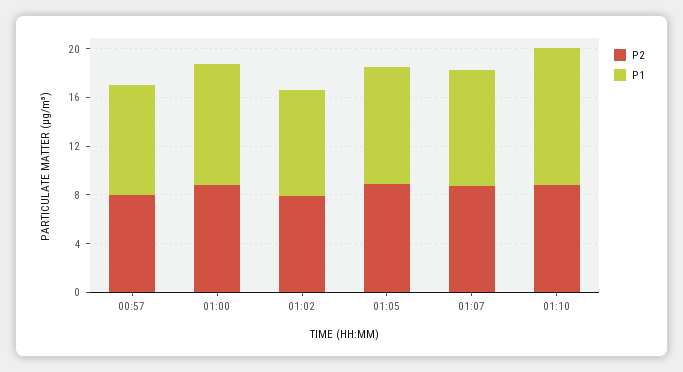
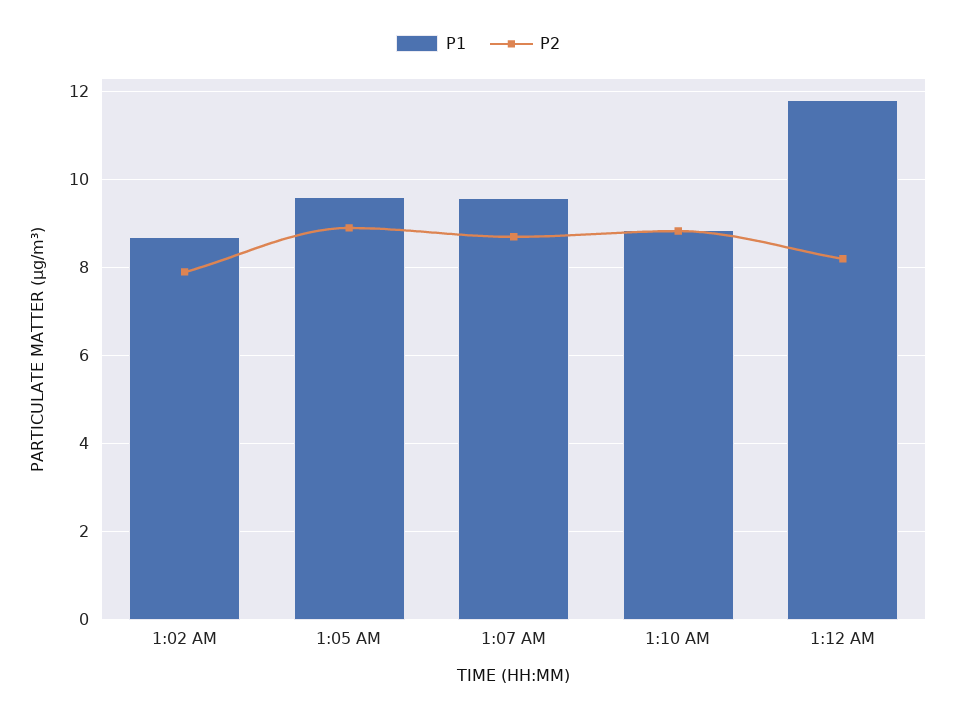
P2, 00:57: 8 -> none
P1, 00:57: 9 -> none
P2, 01:00: 9 -> none
P1, 01:00: 10 -> none
P1, 01:10: 11 -> 8.8
P1, 1:12 AM: none -> 11.8
P2, 1:12 AM: none -> 8.2

